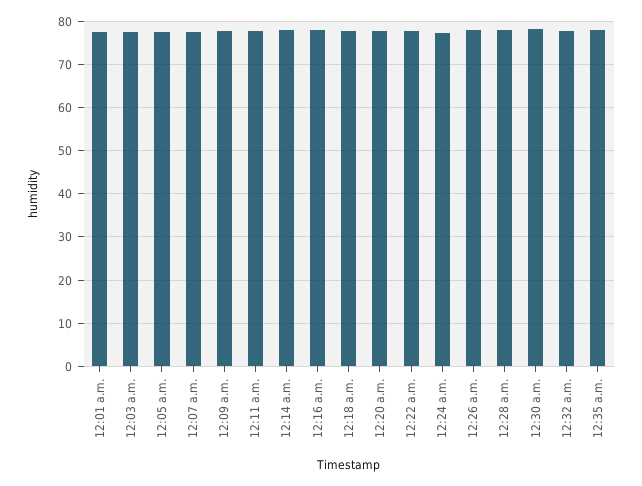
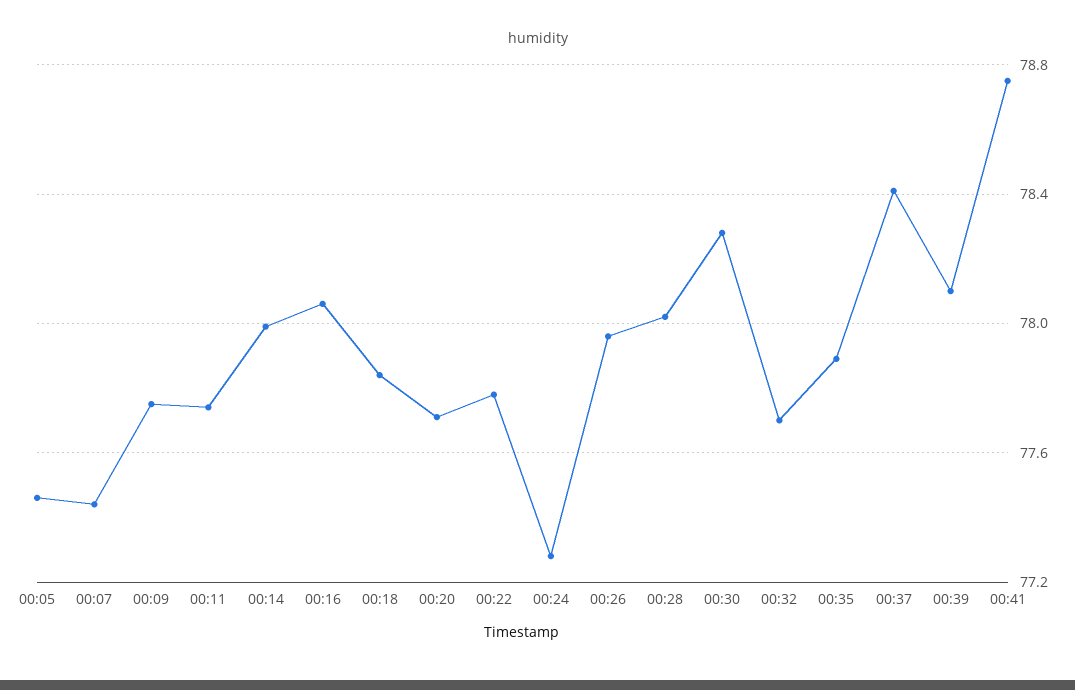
12:01 a.m.: 78 -> none
12:03 a.m.: 78 -> none
00:37: none -> 78.4
00:39: none -> 78.1
00:41: none -> 78.75

